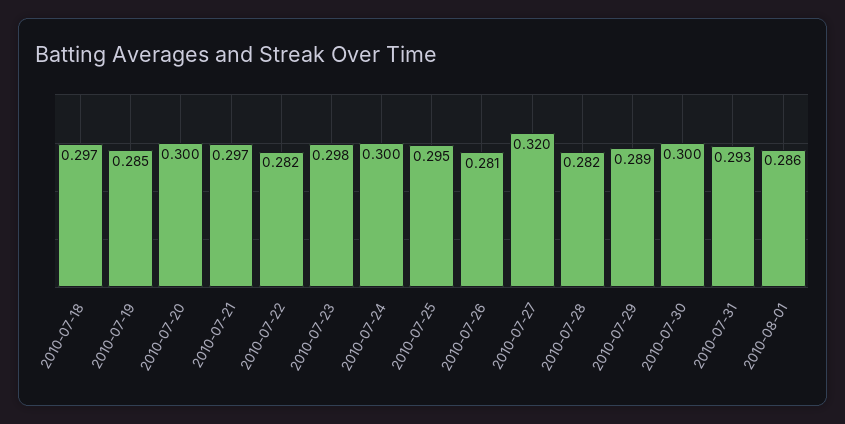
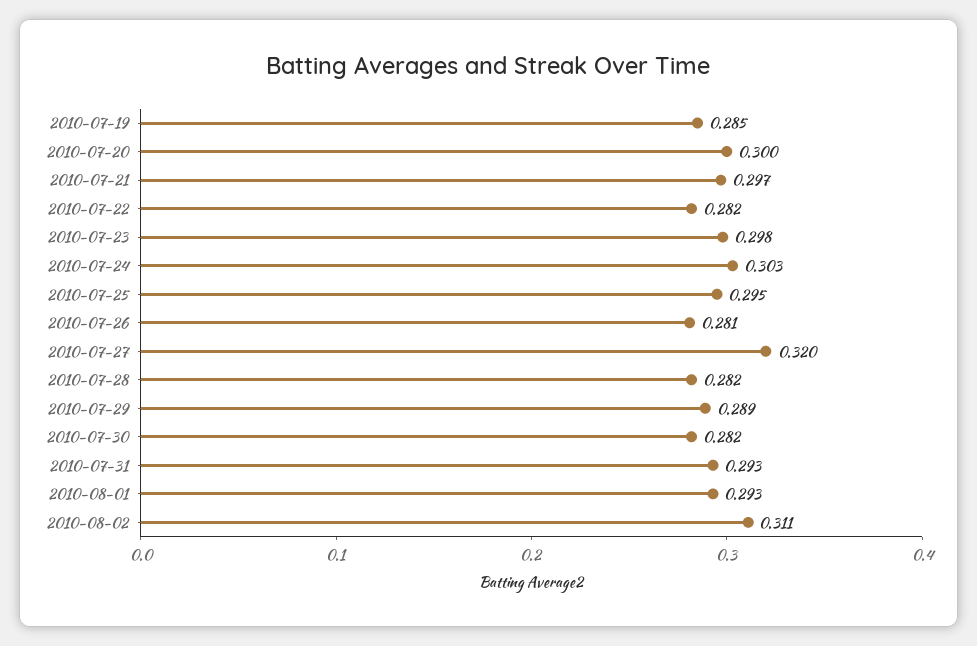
2010-07-18: 0.297 -> none
2010-07-24: 0.3 -> 0.303
2010-07-30: 0.3 -> 0.282
2010-08-01: 0.286 -> 0.293
2010-08-02: none -> 0.311

